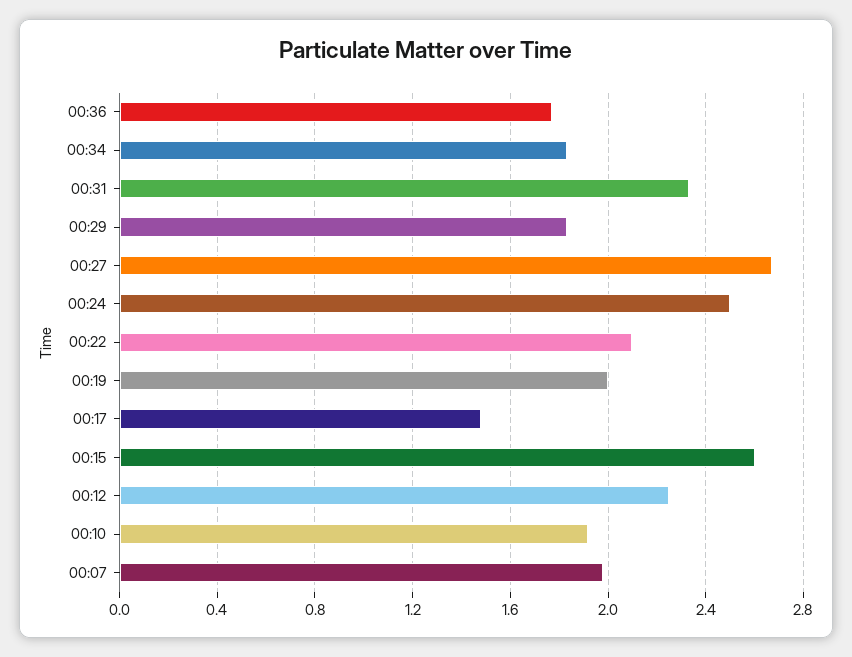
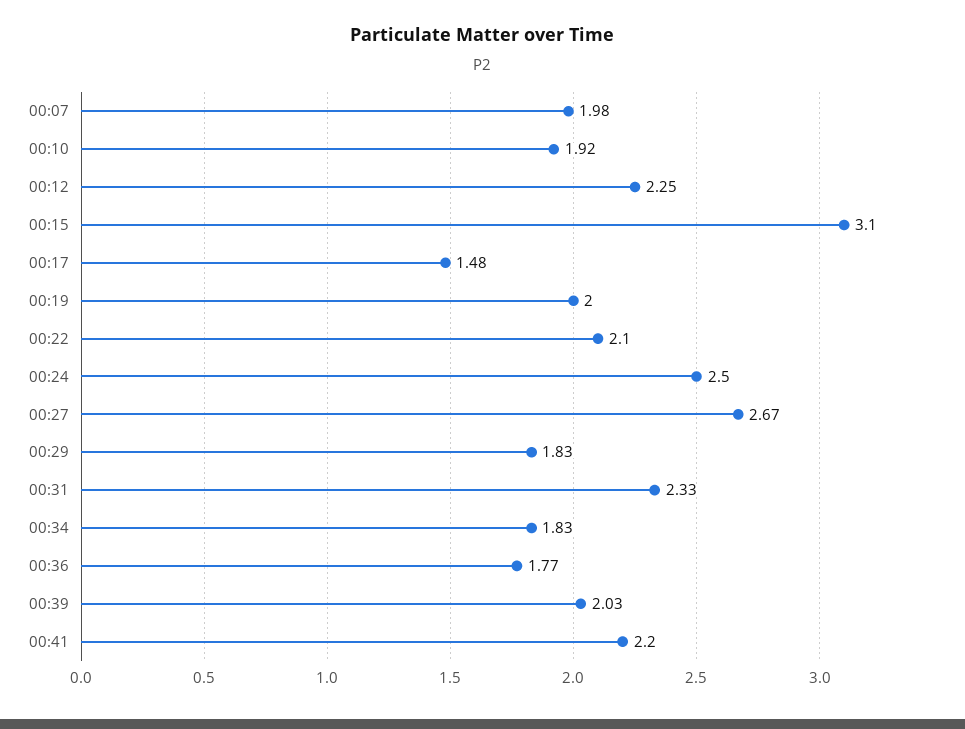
00:15: 2.6 -> 3.1
00:39: none -> 2.03
00:41: none -> 2.2

